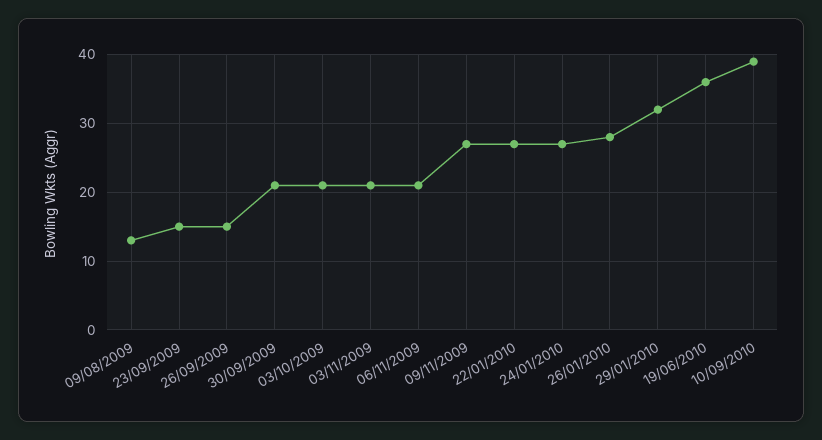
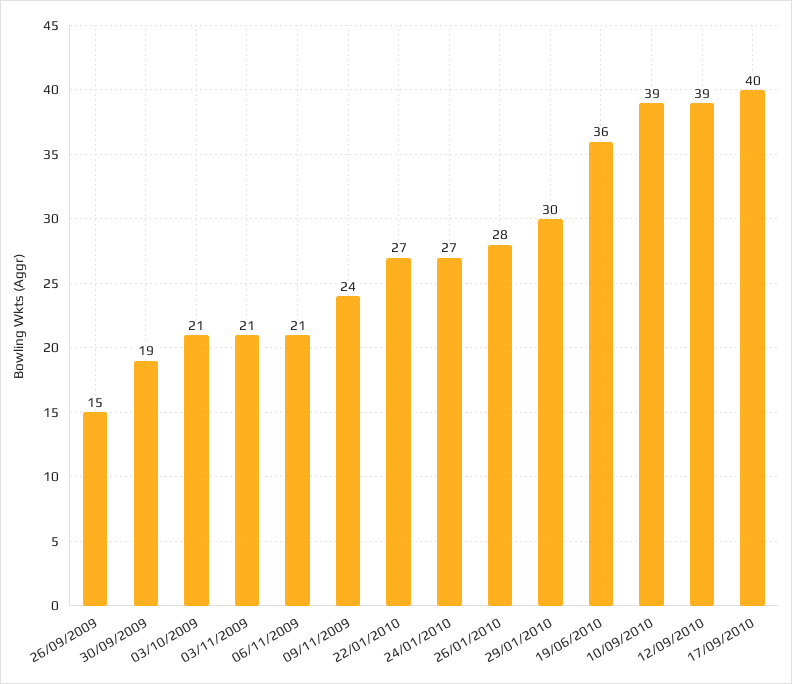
09/08/2009: 13 -> none
23/09/2009: 15 -> none
30/09/2009: 21 -> 19
09/11/2009: 27 -> 24
29/01/2010: 32 -> 30
12/09/2010: none -> 39
17/09/2010: none -> 40

